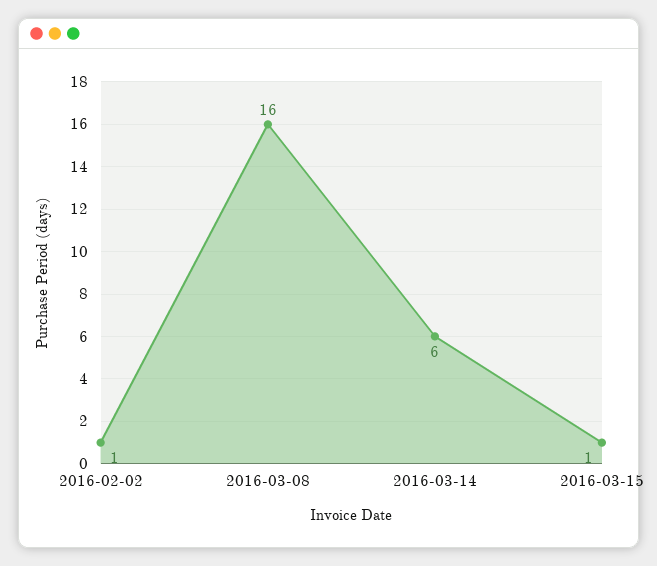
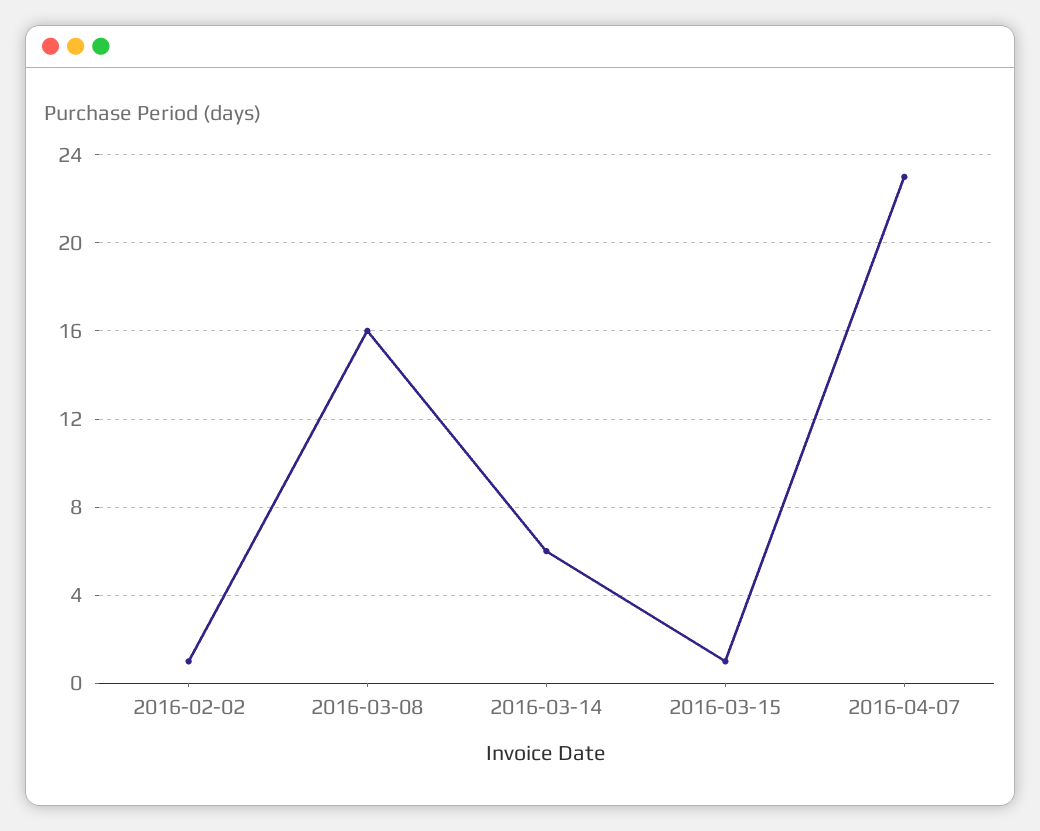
2016-04-07: none -> 23

